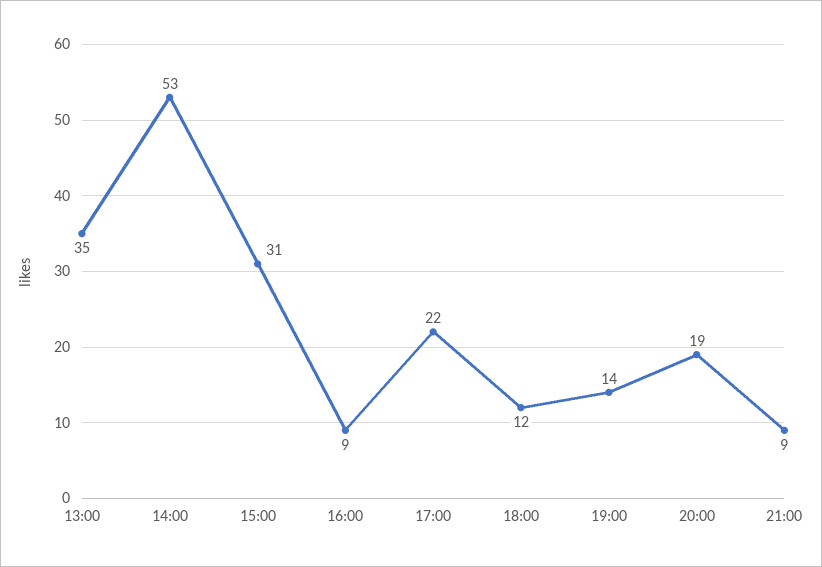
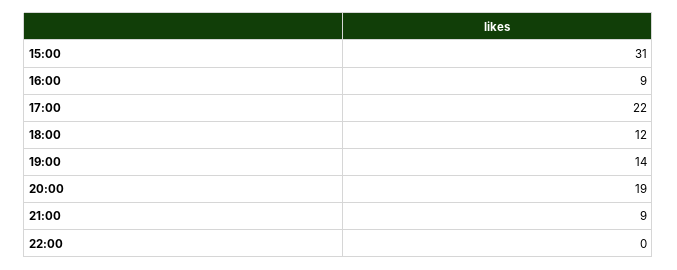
13:00: 35 -> none
14:00: 53 -> none
22:00: none -> 0

